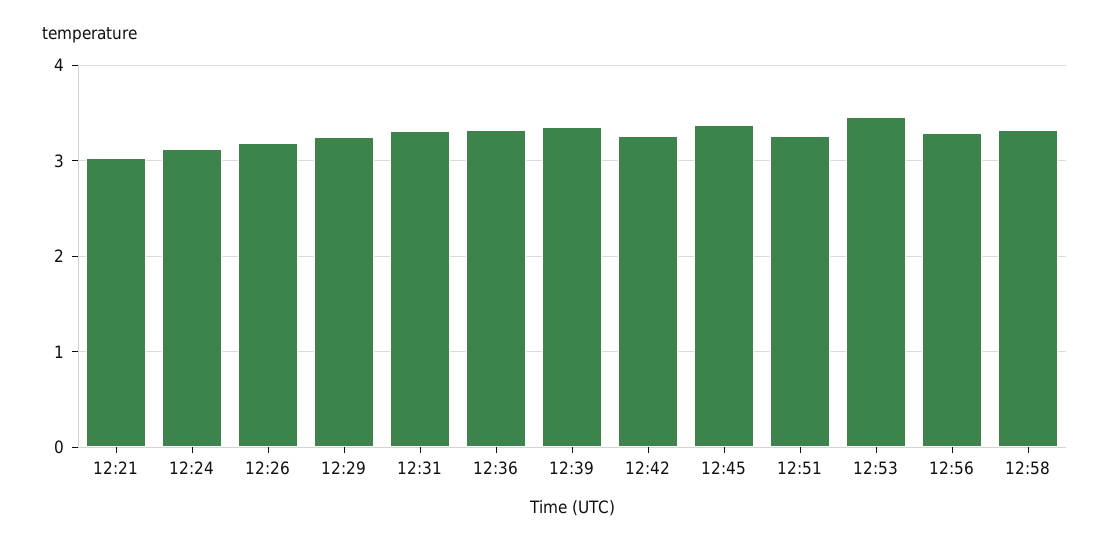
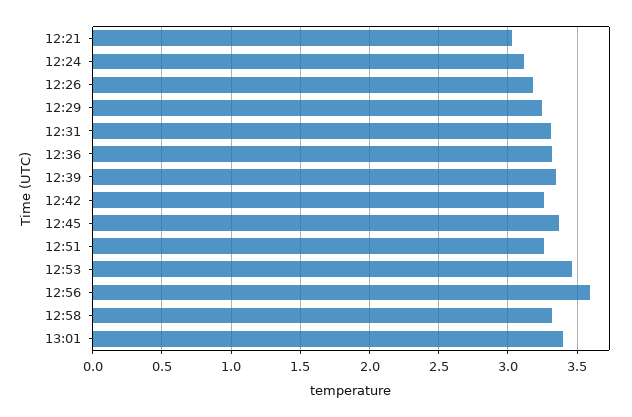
12:56: 3.3 -> 3.6
13:01: none -> 3.4

